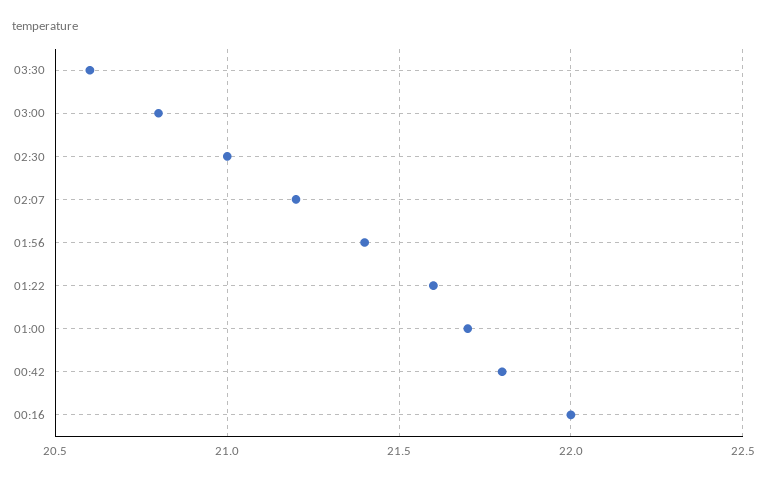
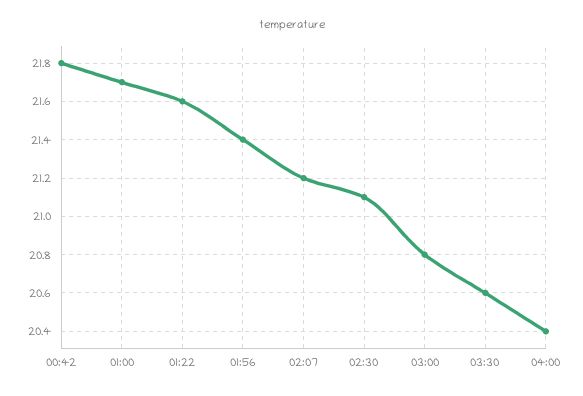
02:30: 21 -> 21.1
00:16: 22 -> none
04:00: none -> 20.4

